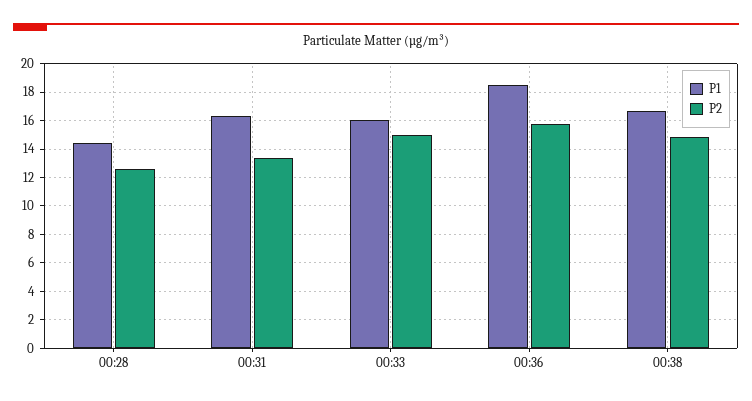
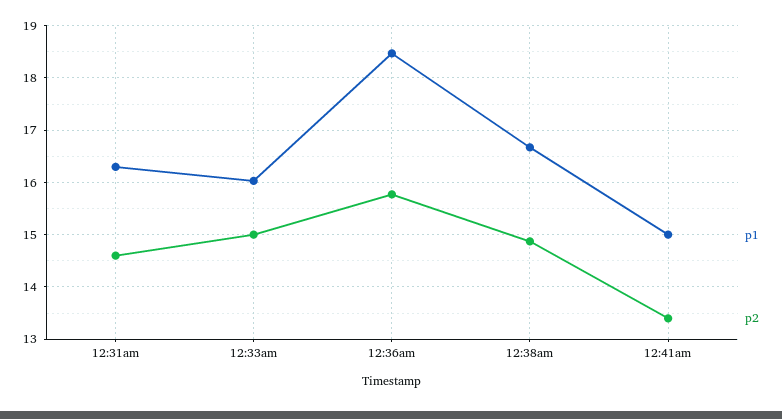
P1, 00:28: 14.5 -> none
P2, 00:28: 12.5 -> none
P2, 00:31: 13.5 -> 14.6
P1, 12:41am: none -> 15
P2, 12:41am: none -> 13.4

